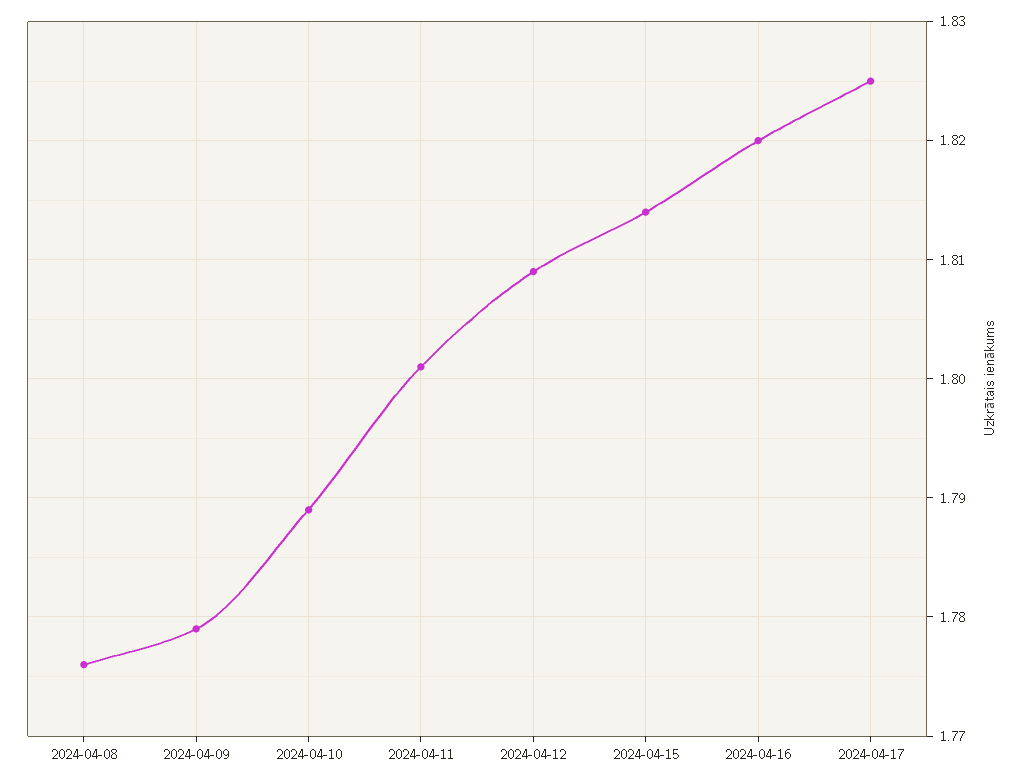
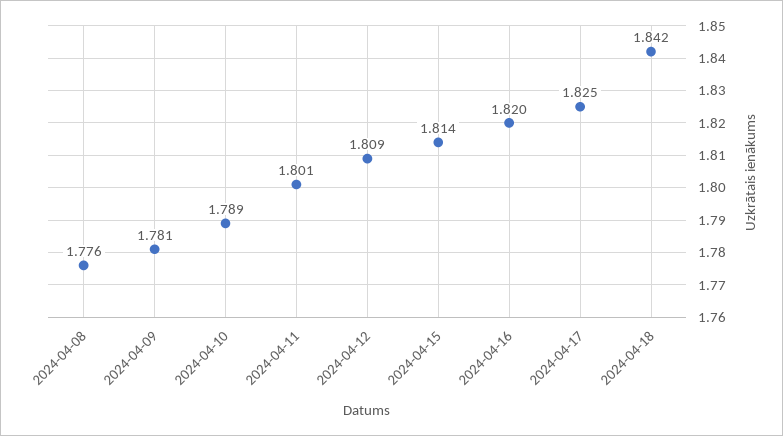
2024-04-09: 1.779 -> 1.781
2024-04-18: none -> 1.842

